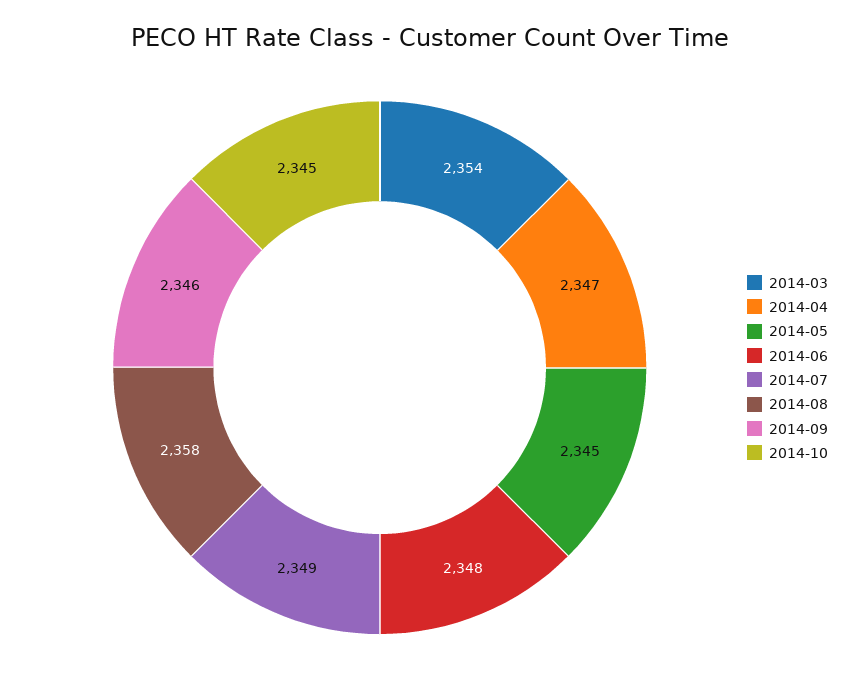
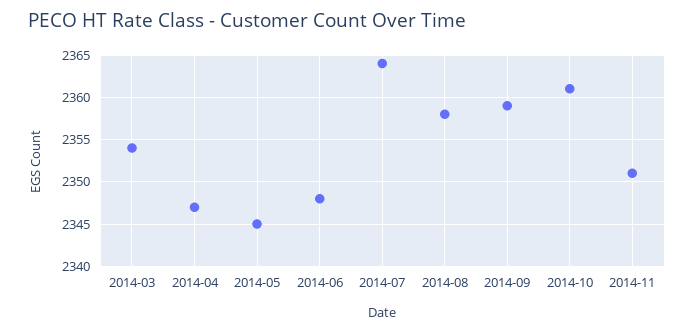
2014-07: 2349 -> 2364
2014-09: 2346 -> 2359
2014-10: 2345 -> 2361
2014-11: none -> 2351

